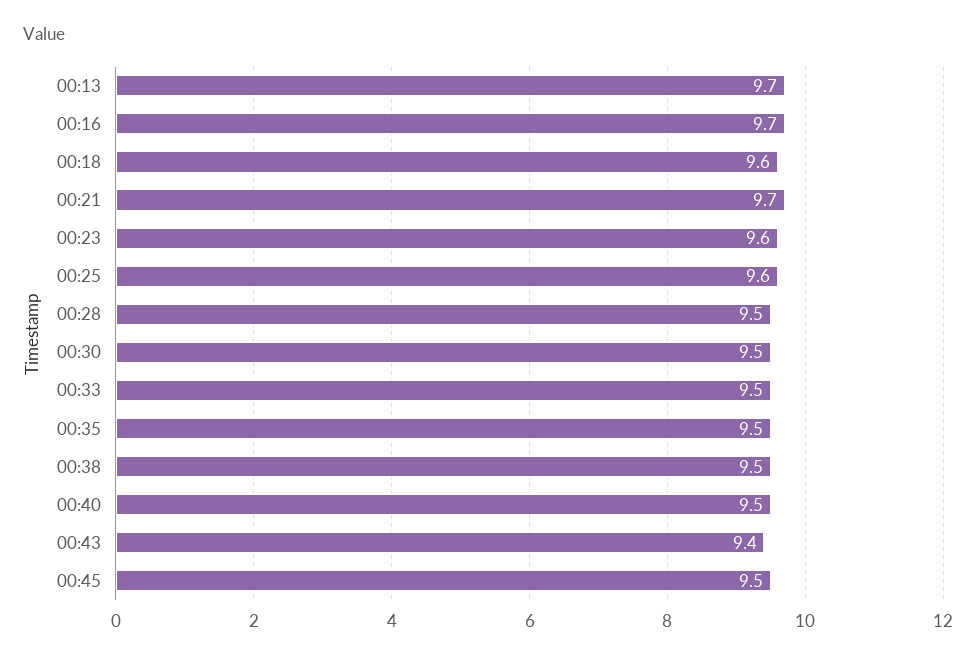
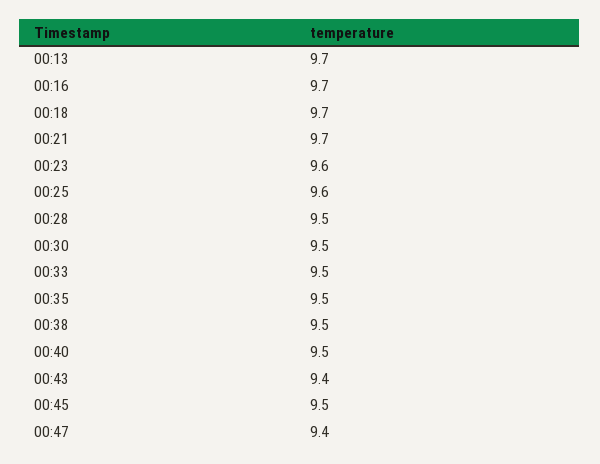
00:18: 9.6 -> 9.7
00:47: none -> 9.4

